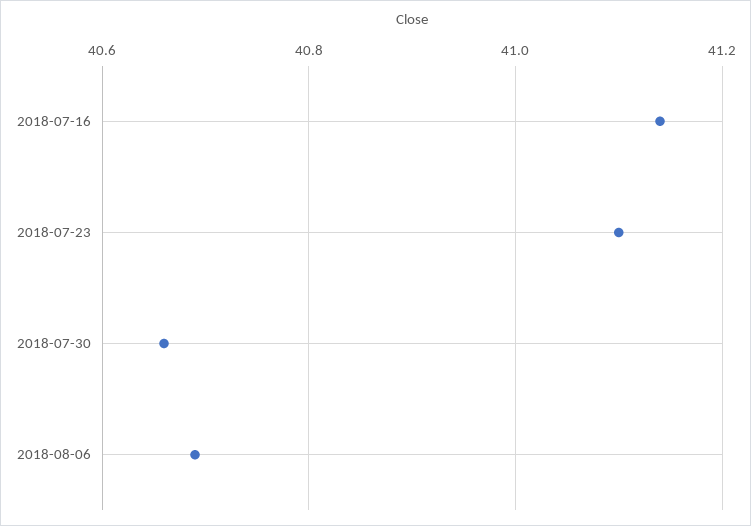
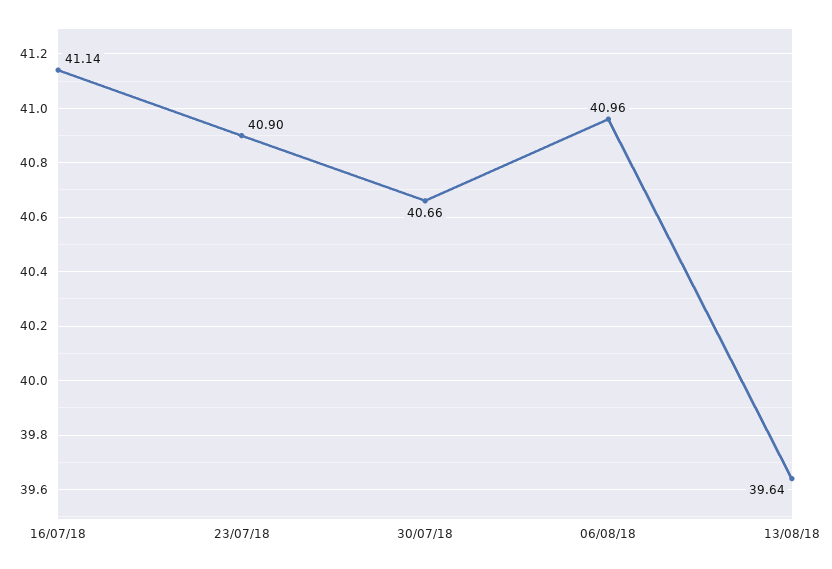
2018-07-23: 41.1 -> 40.9
2018-08-06: 40.7 -> 40.96
13/08/18: none -> 39.64

